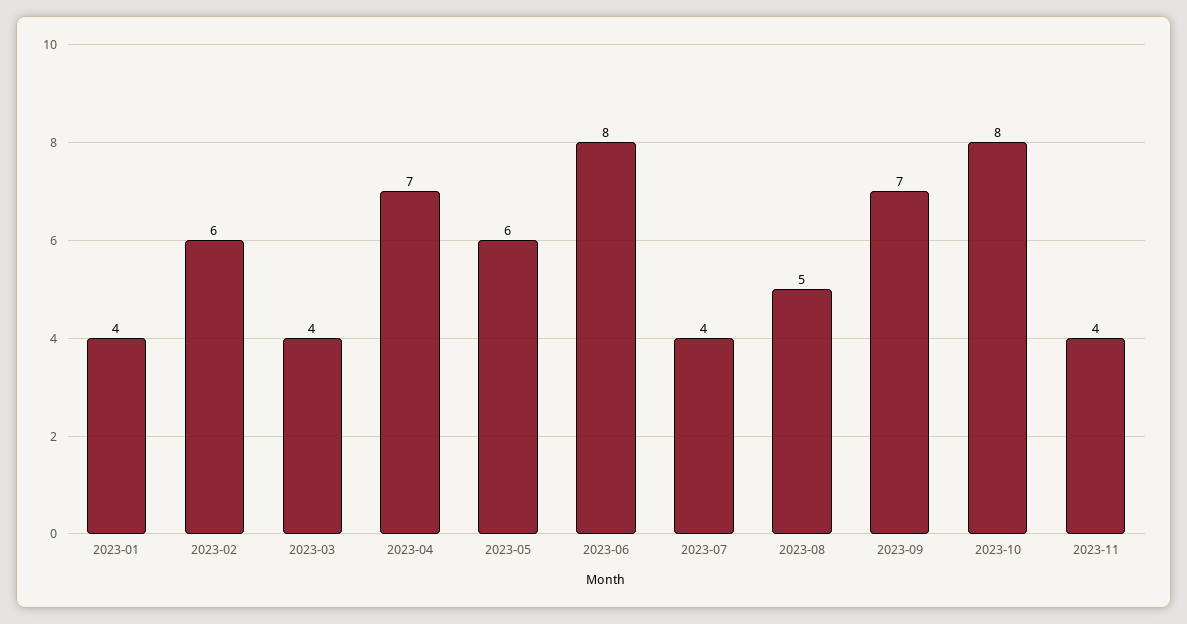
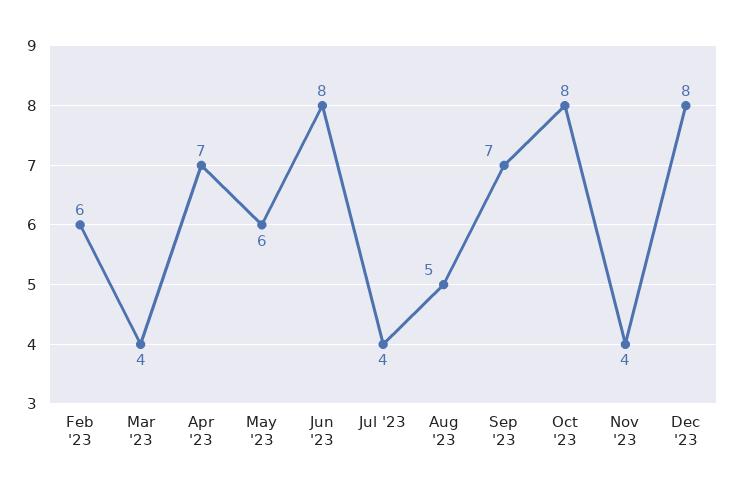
2023-01: 4 -> none
Dec '23: none -> 8

